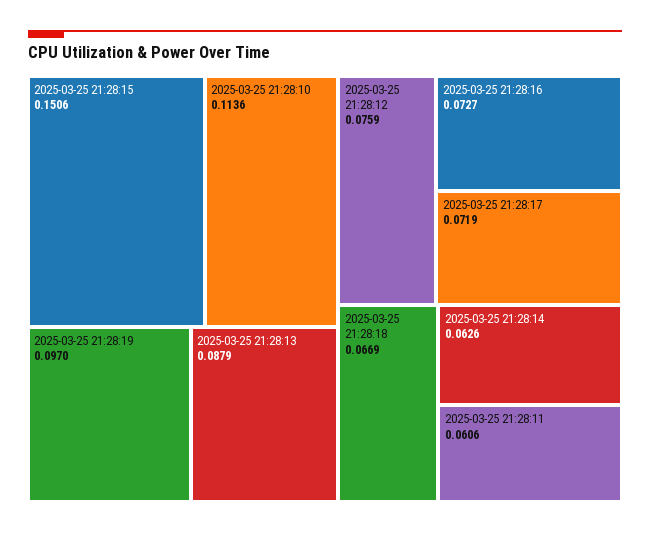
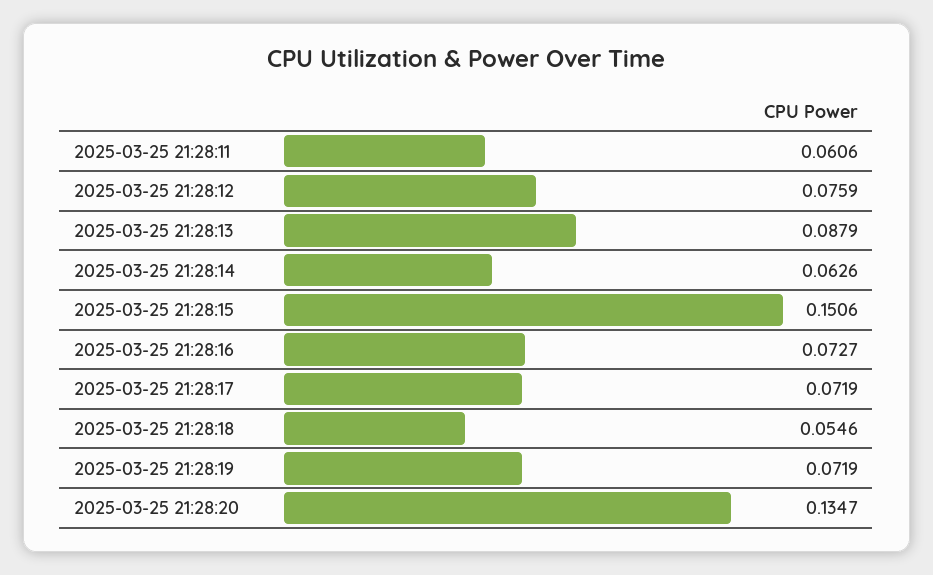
2025-03-25 21:28:10: 0.1136 -> none
2025-03-25 21:28:19: 0.097 -> 0.0719
2025-03-25 21:28:18: 0.0669 -> 0.0546
2025-03-25 21:28:20: none -> 0.1347

